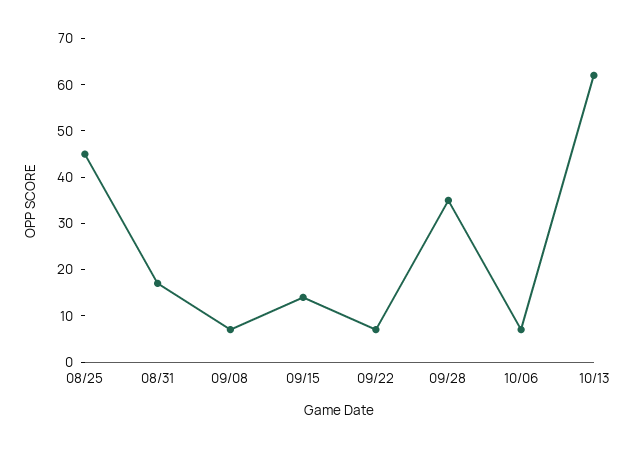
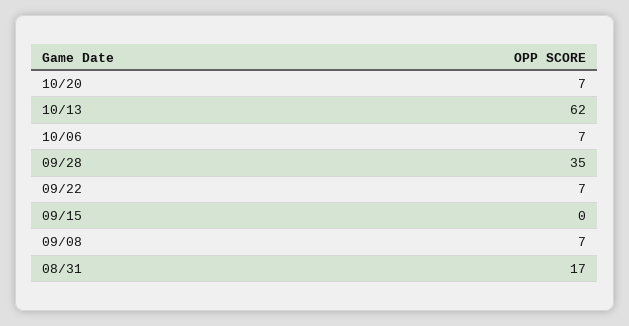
08/25: 45 -> none
09/15: 15 -> 0
10/20: none -> 7

